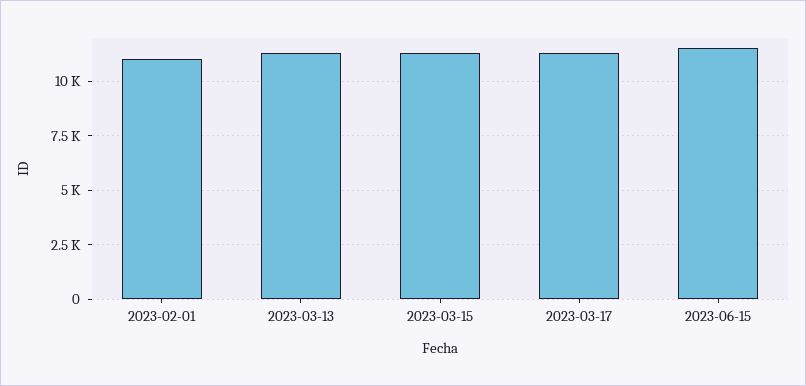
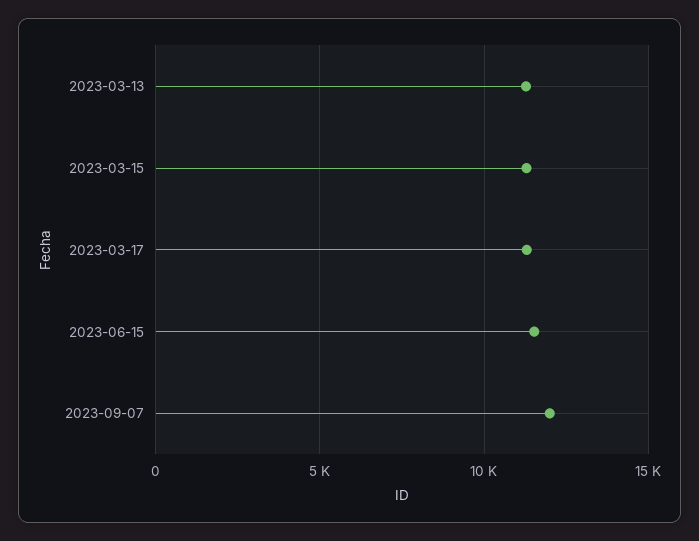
2023-02-01: 11000 -> none
2023-09-07: none -> 12000

